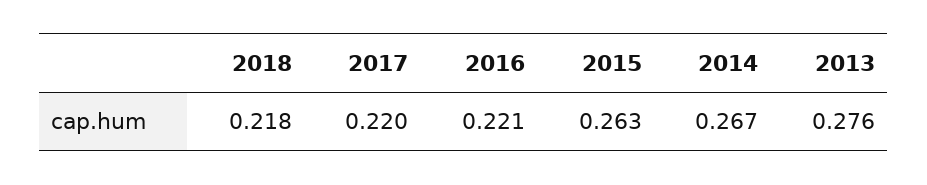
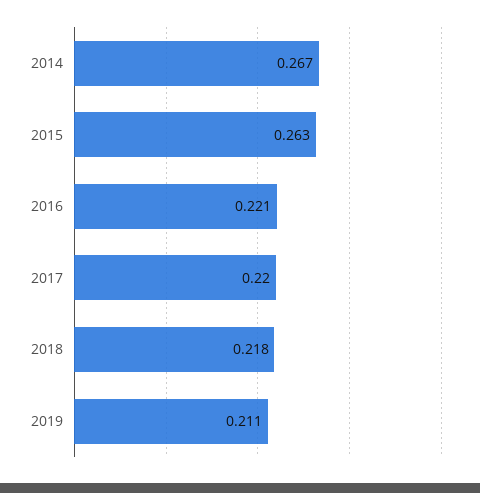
2013: 0.276 -> none
2019: none -> 0.211

